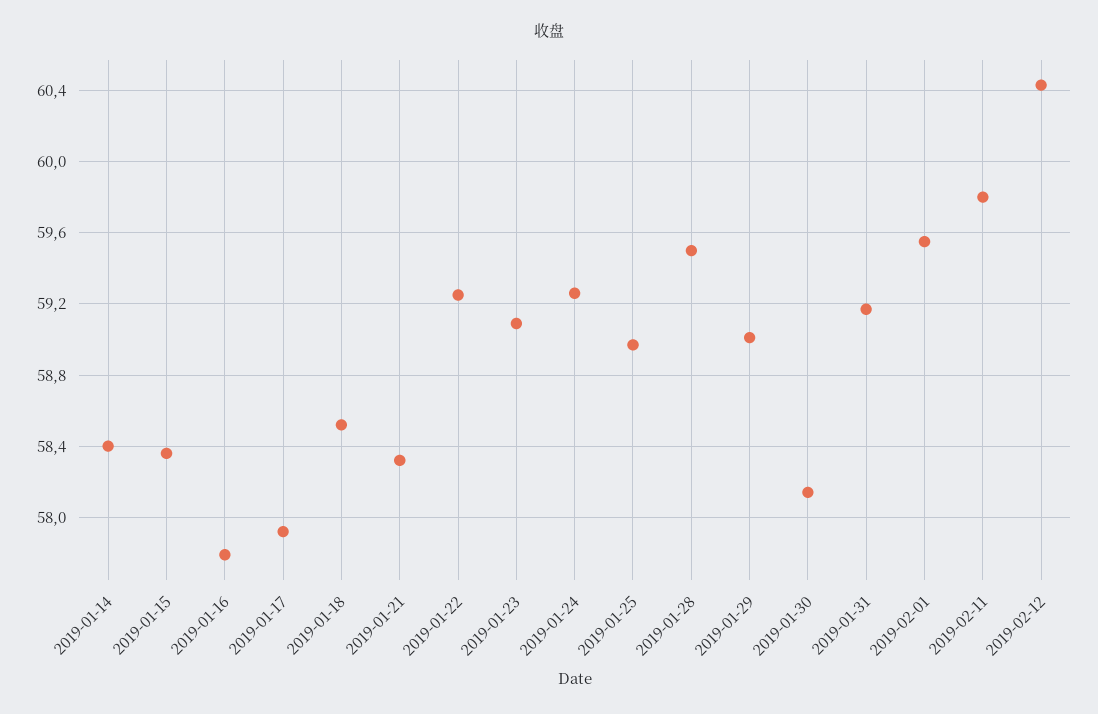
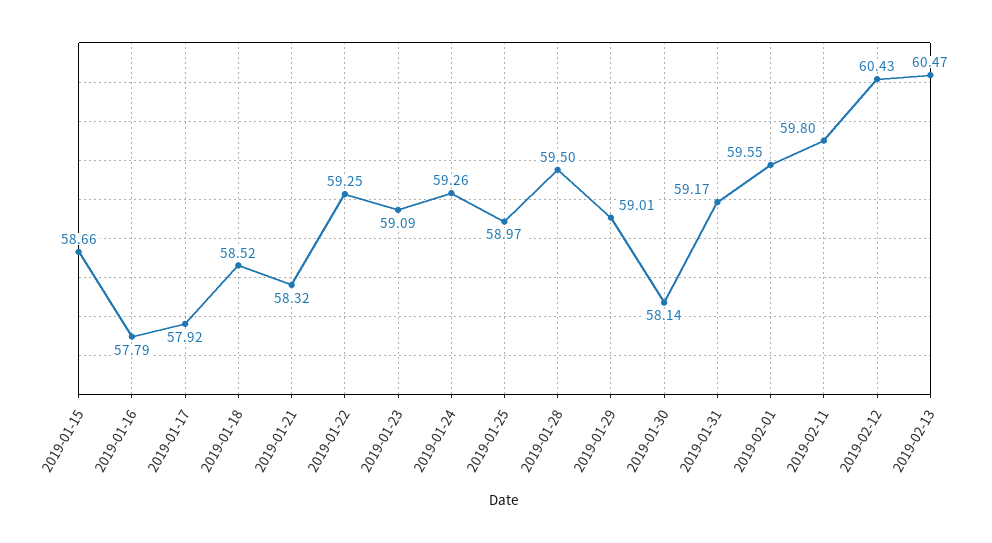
2019-01-14: 58.4 -> none
2019-01-15: 58.35 -> 58.66
2019-02-13: none -> 60.47

